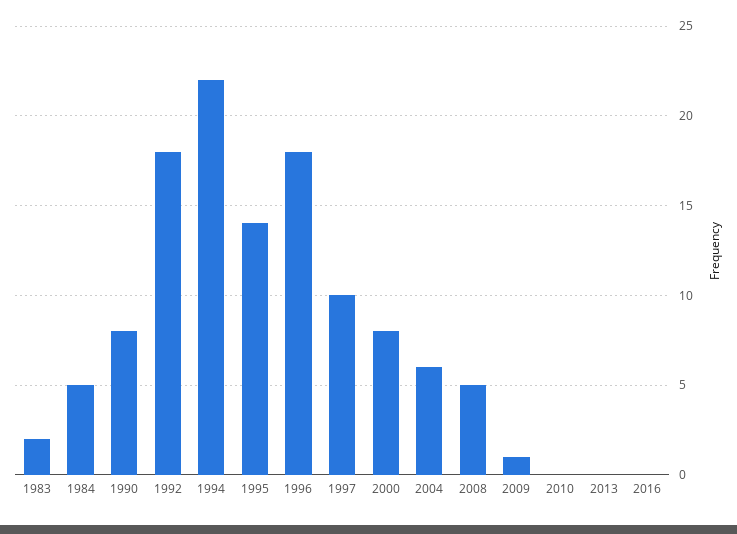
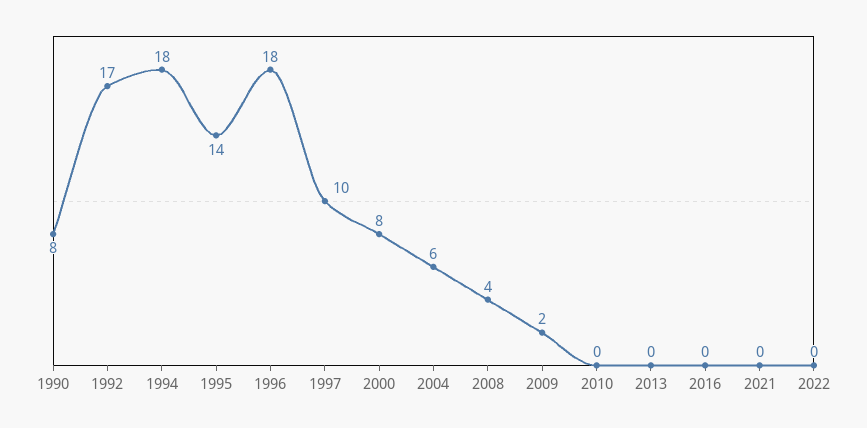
1983: 2 -> none
1984: 5 -> none
1992: 18 -> 17
1994: 22 -> 18
2008: 5 -> 4
2009: 1 -> 2
2021: none -> 0
2022: none -> 0

